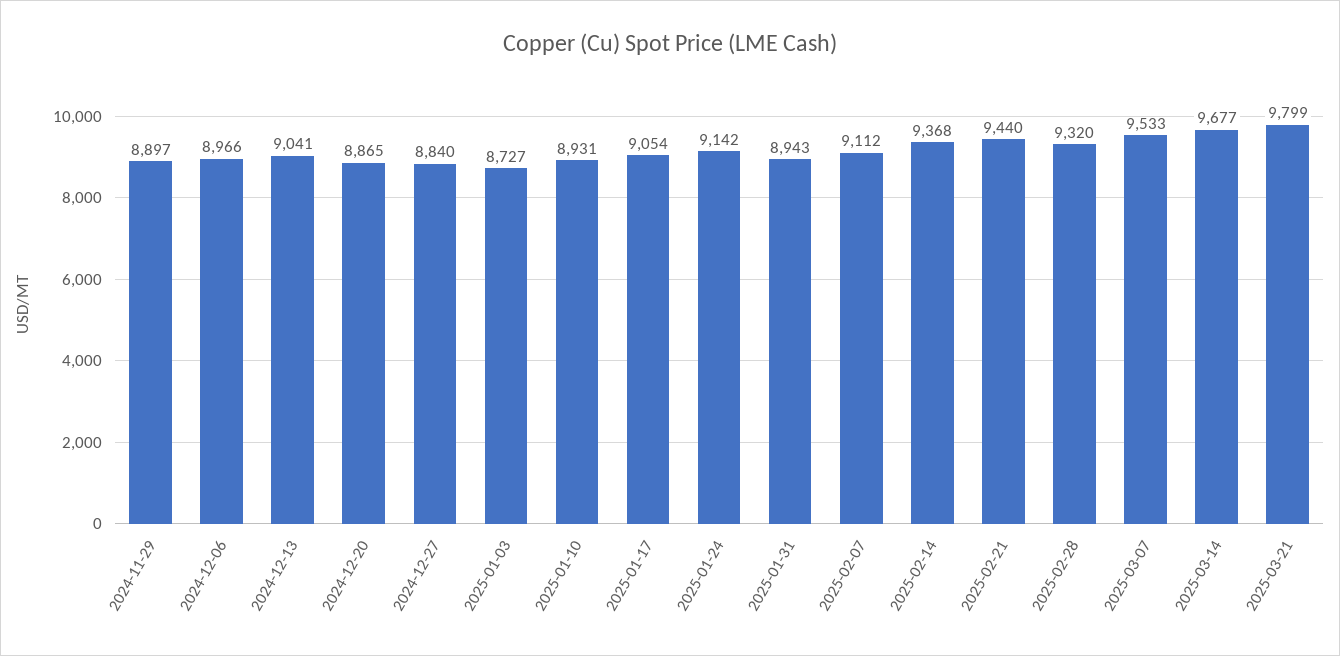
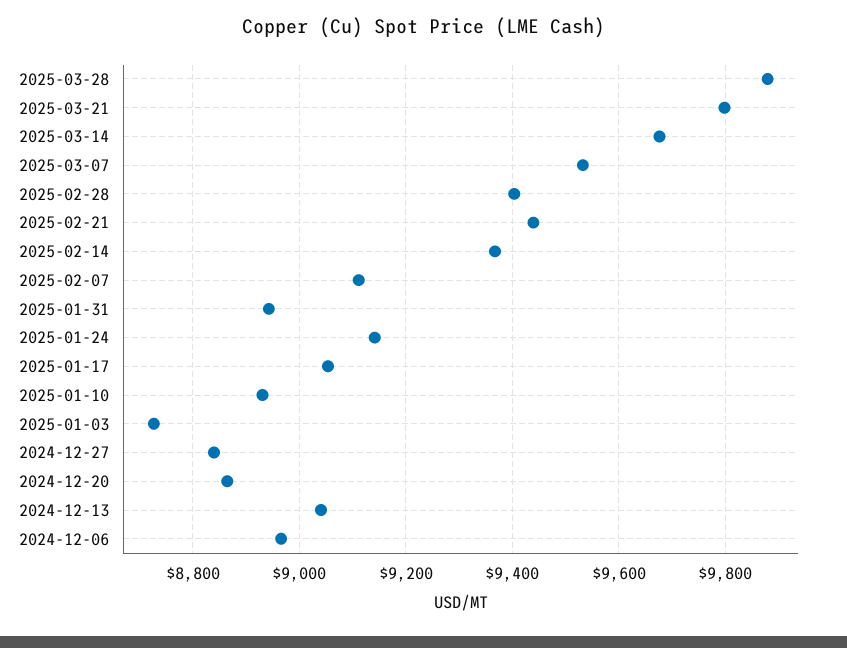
2024-11-29: 8897 -> none
2025-02-28: 9320 -> 9400
2025-03-28: none -> 9880

